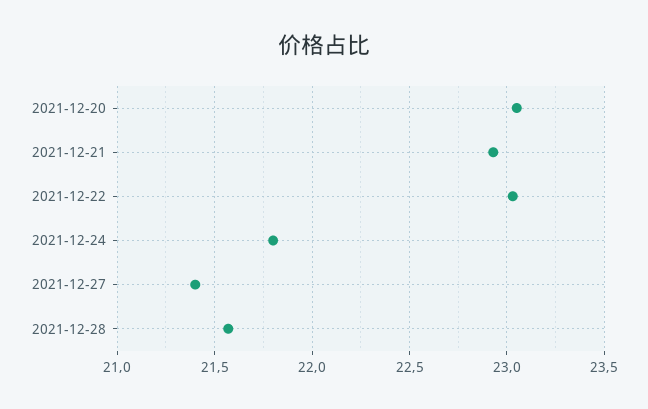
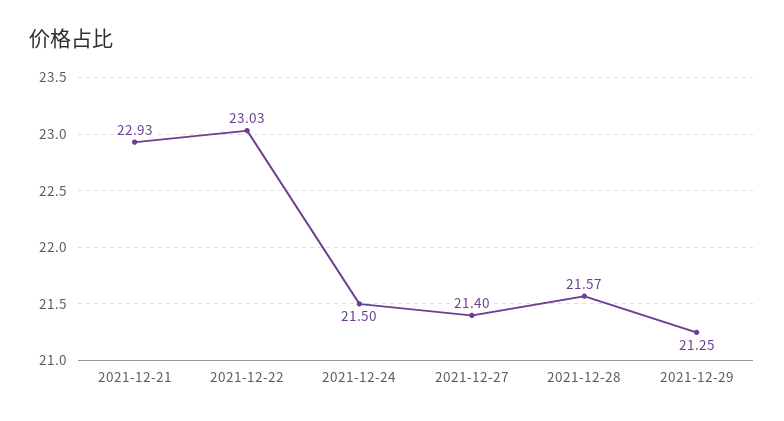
2021-12-20: 23.05 -> none
2021-12-24: 21.8 -> 21.5
2021-12-29: none -> 21.25

